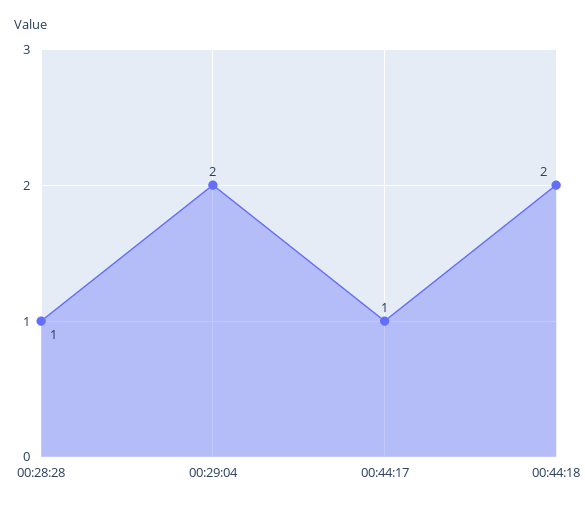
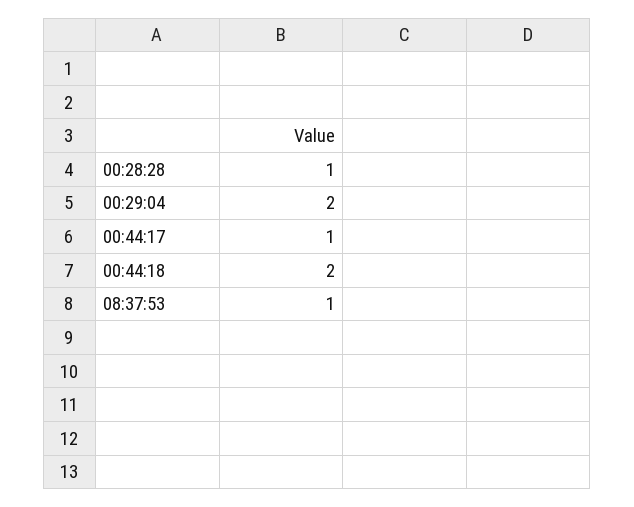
08:37:53: none -> 1

